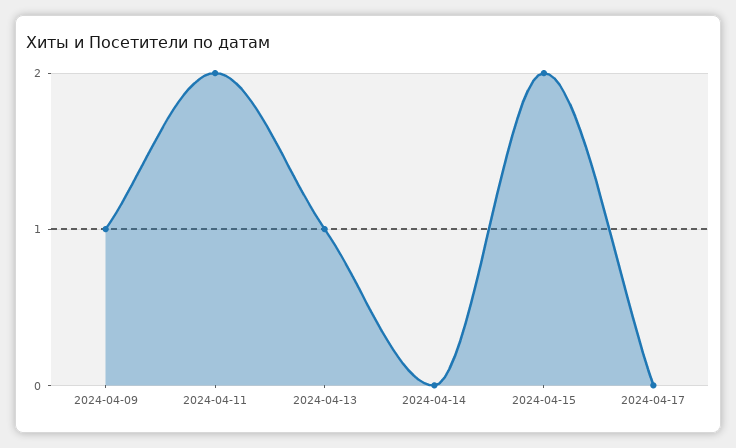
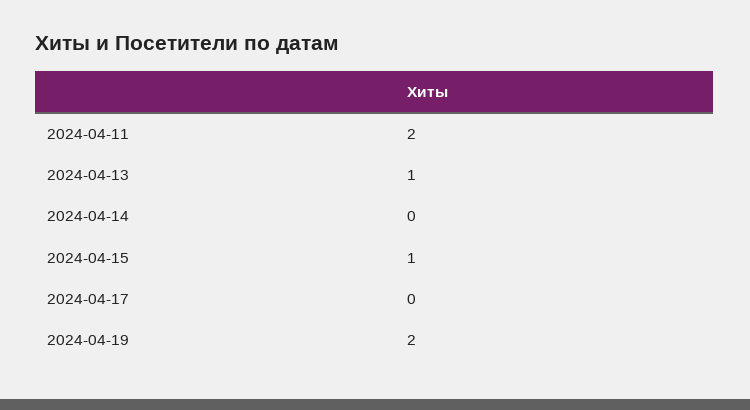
2024-04-09: 1 -> none
2024-04-15: 2 -> 1
2024-04-19: none -> 2

